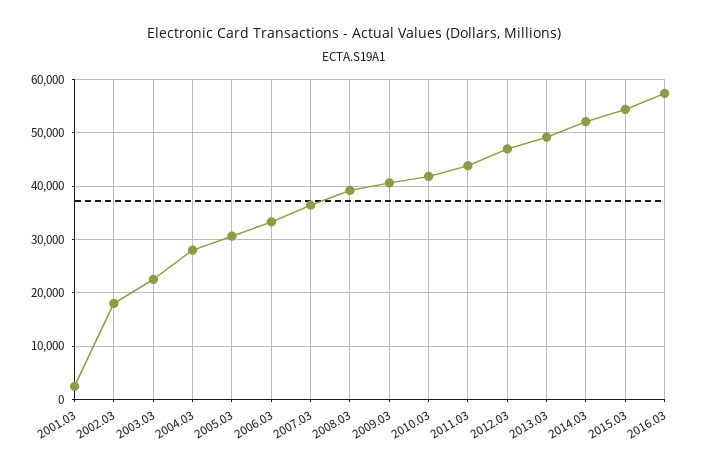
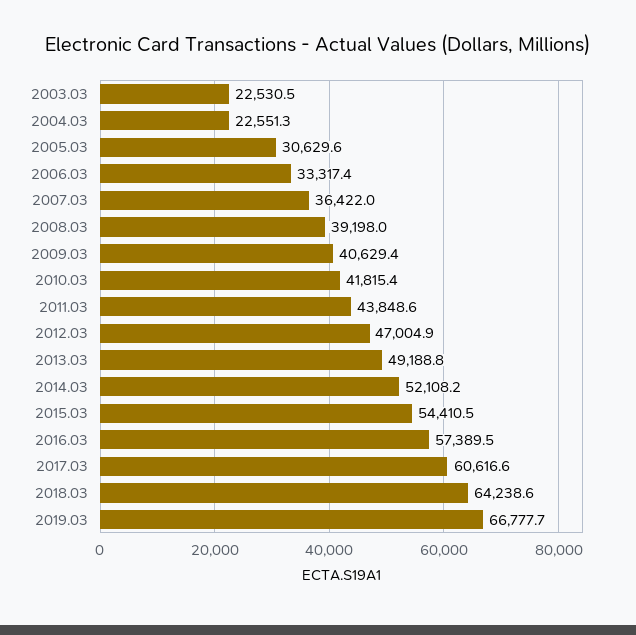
2001.03: 2000 -> none
2002.03: 18000 -> none
2004.03: 28000 -> 22551.3
2017.03: none -> 60616.6
2018.03: none -> 64238.6
2019.03: none -> 66777.7

